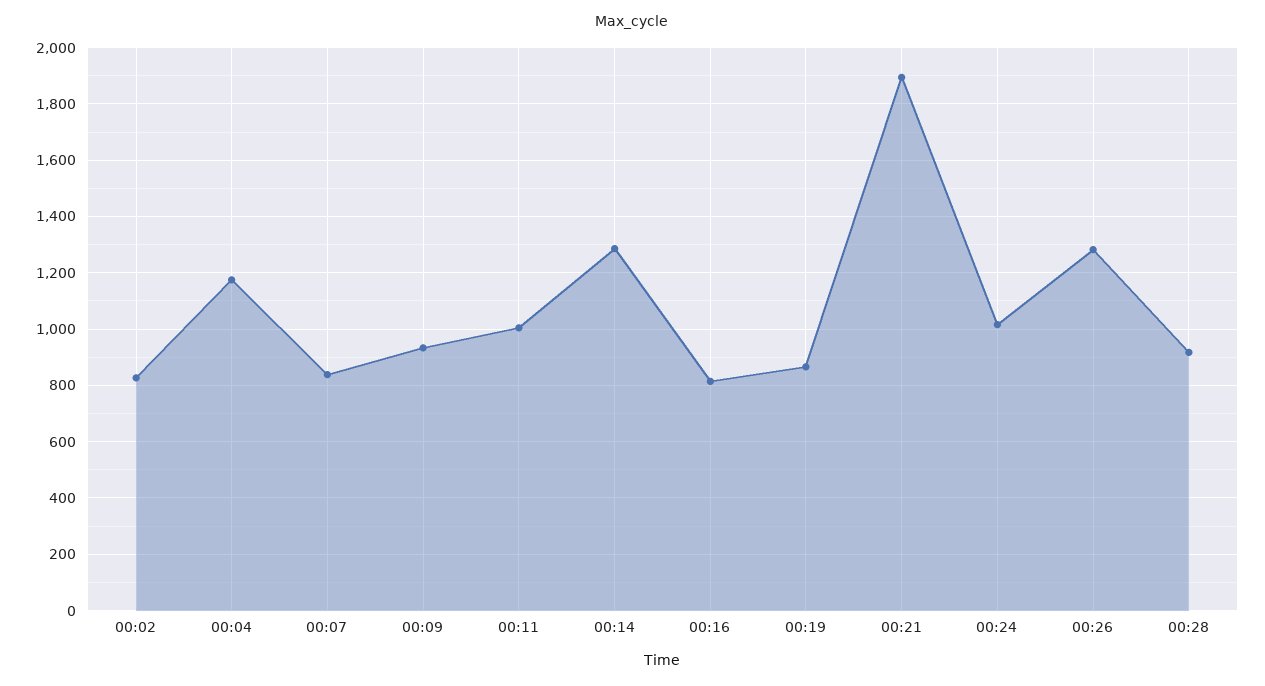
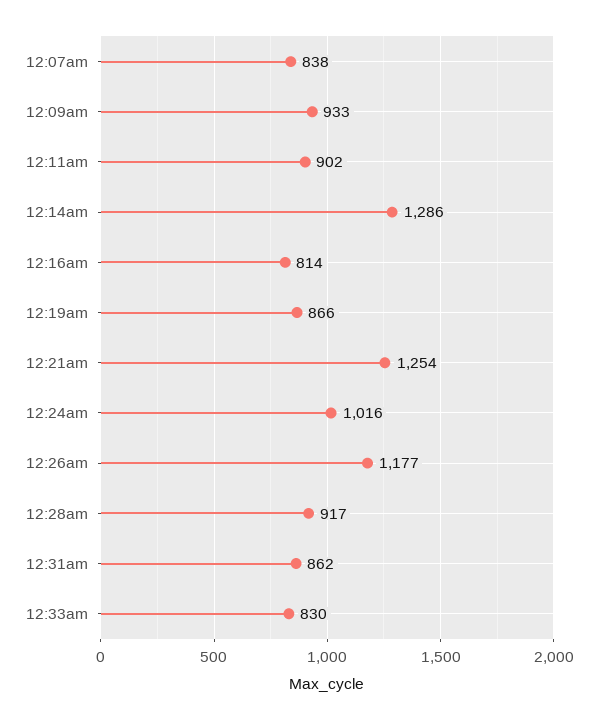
00:02: 825 -> none
00:04: 1175 -> none
00:11: 1000 -> 902
00:21: 1900 -> 1254
00:26: 1275 -> 1177
12:31am: none -> 862
12:33am: none -> 830

